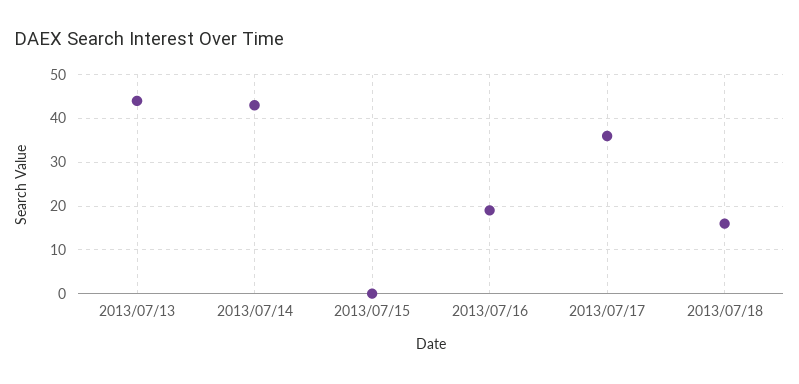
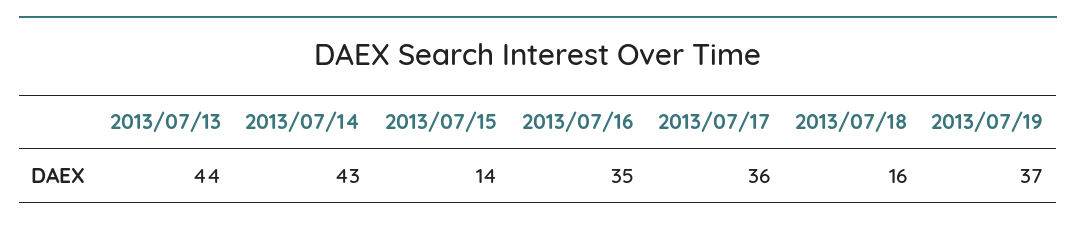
2013/07/15: 0 -> 14
2013/07/16: 20 -> 35
2013/07/19: none -> 37

